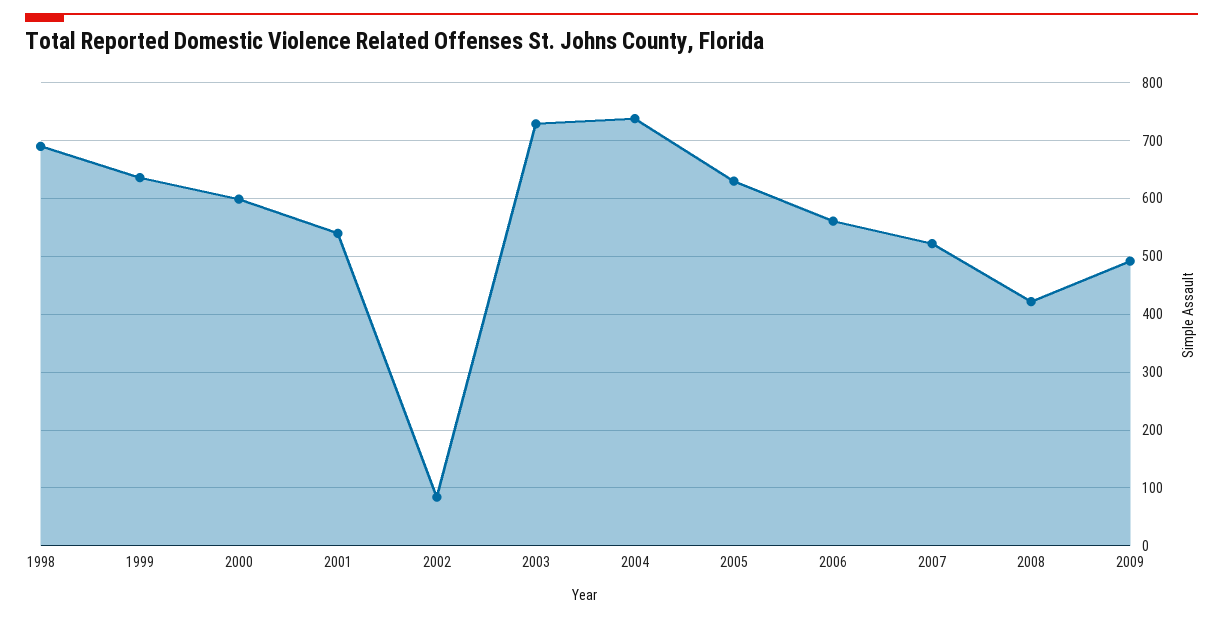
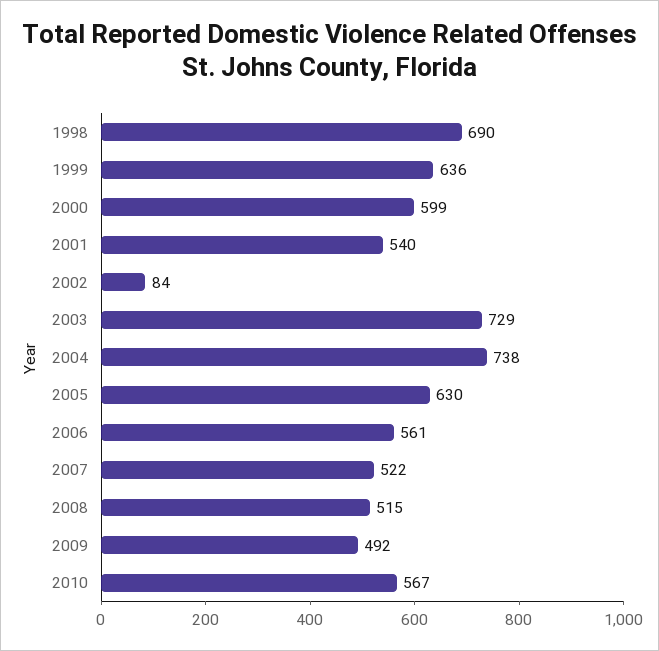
2008: 420 -> 515
2010: none -> 567

